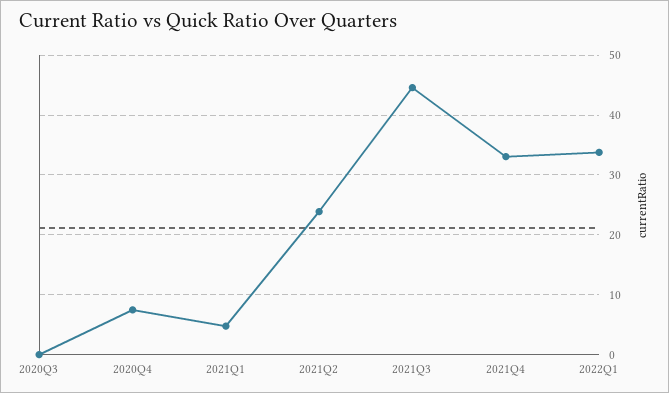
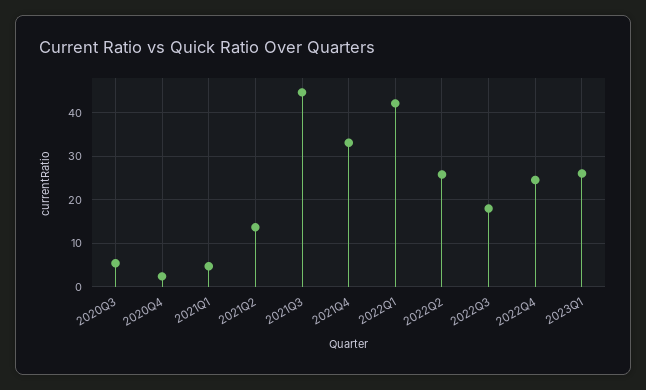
2020Q3: 0 -> 6
2020Q4: 8 -> 2
2021Q2: 24 -> 14
2022Q1: 34 -> 42
2022Q2: none -> 26
2022Q3: none -> 18
2022Q4: none -> 24
2023Q1: none -> 26

